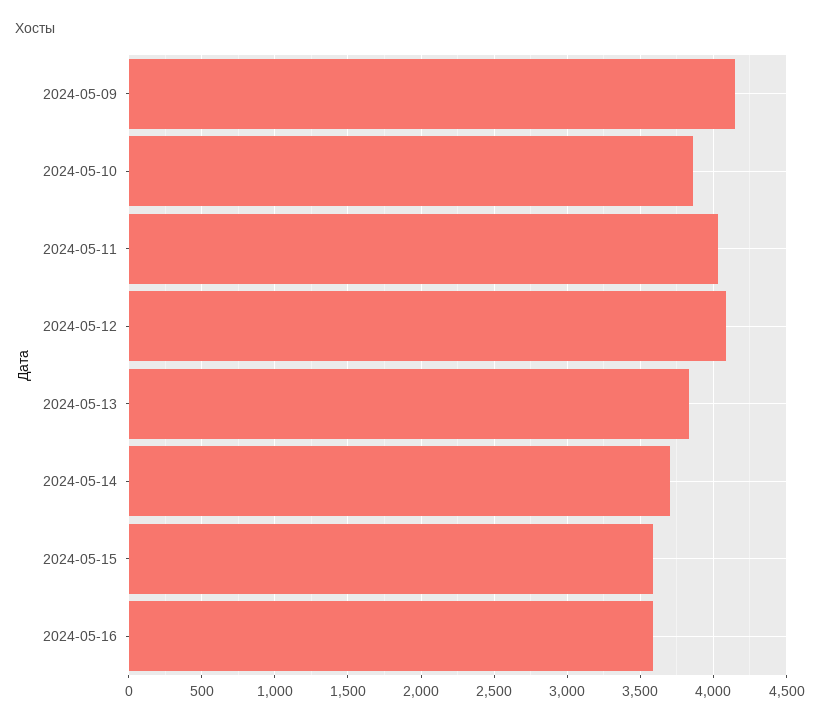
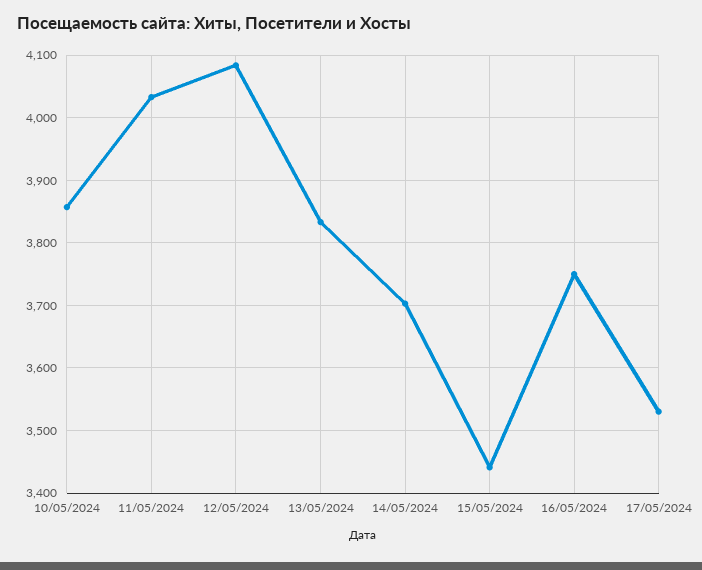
2024-05-09: 4150 -> none
2024-05-15: 3600 -> 3440
2024-05-16: 3600 -> 3750
17/05/2024: none -> 3530

